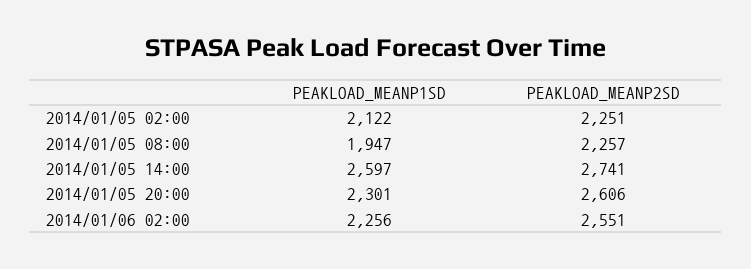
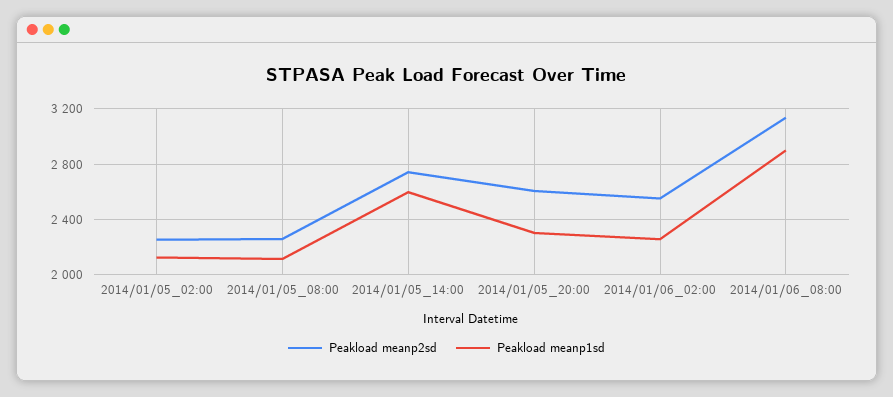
PEAKLOAD_MEANP1SD, 2014/01/05 08:00: 1947 -> 2100
PEAKLOAD_MEANP2SD, 2014/01/06_08:00: none -> 3150
PEAKLOAD_MEANP1SD, 2014/01/06_08:00: none -> 2900

